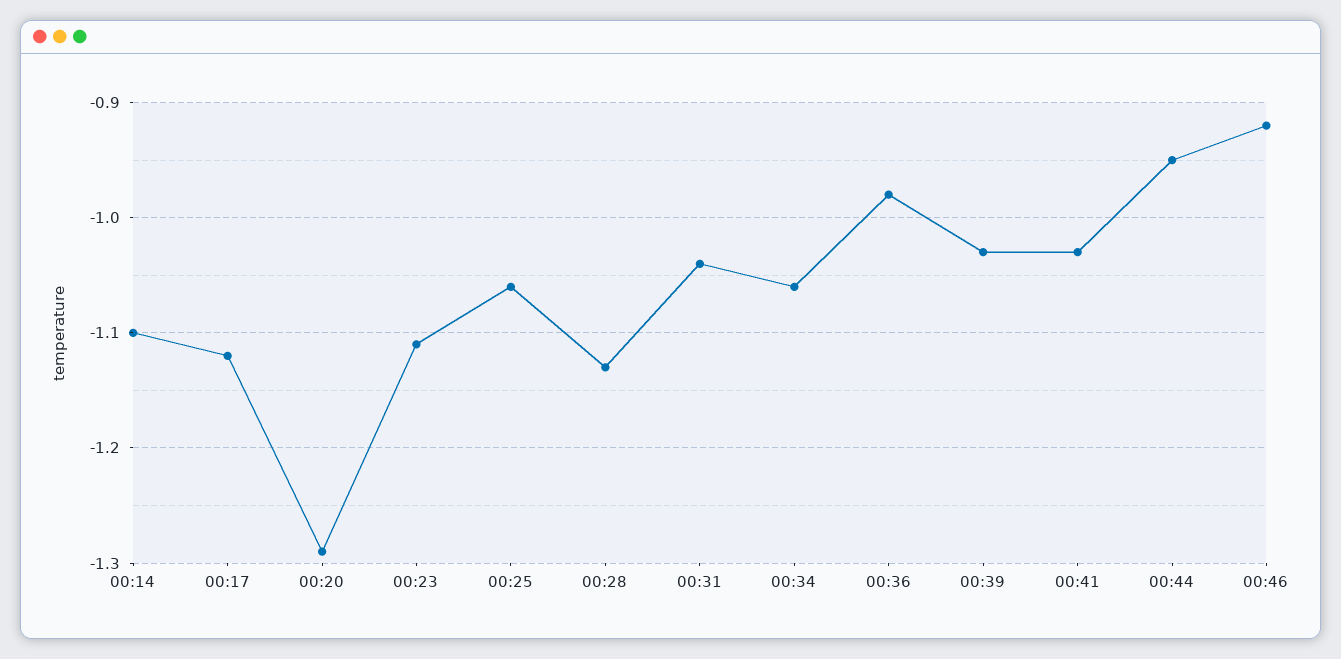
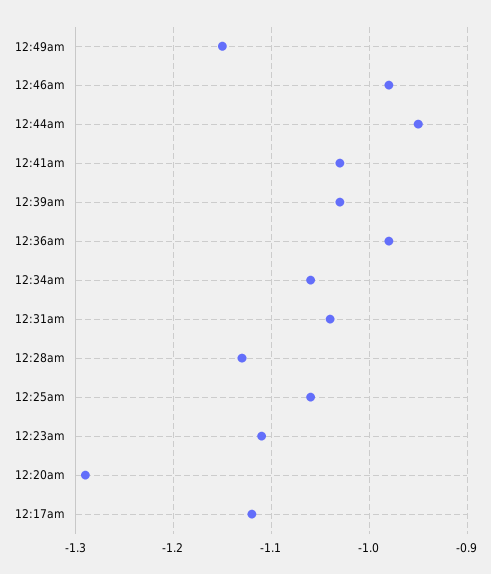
00:14: -1.1 -> none
00:46: -0.92 -> -0.98
12:49am: none -> -1.15

